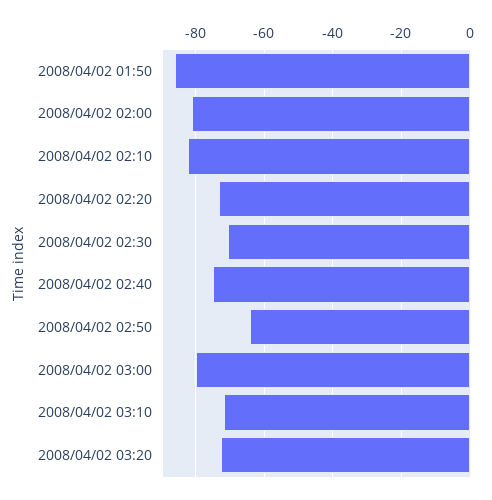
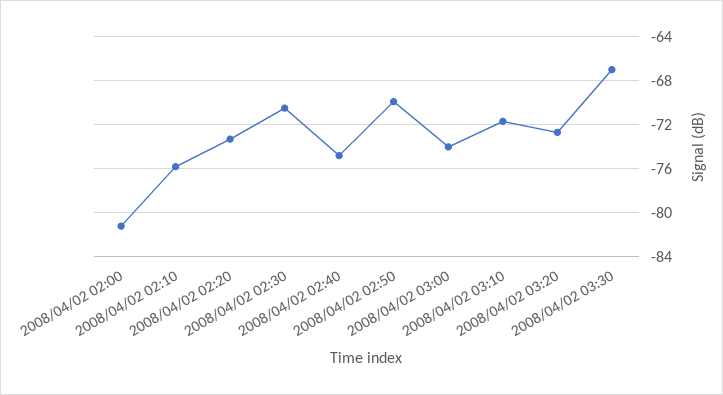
2008/04/02 01:50: -86 -> none
2008/04/02 02:10: -82 -> -76
2008/04/02 02:50: -64 -> -70
2008/04/02 03:00: -80 -> -74
2008/04/02 03:30: none -> -67

